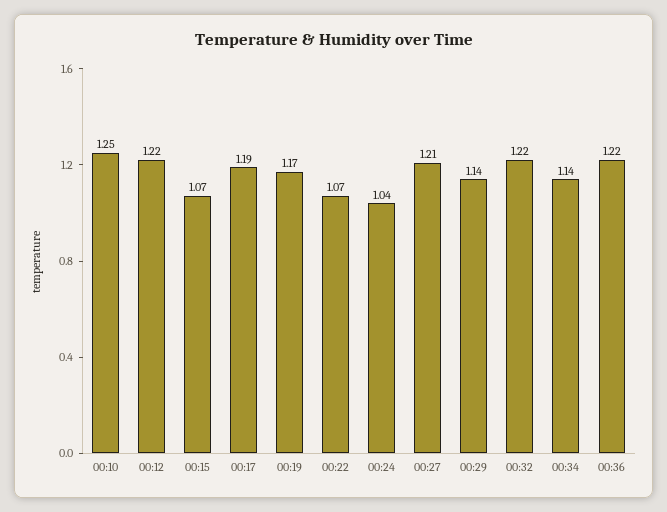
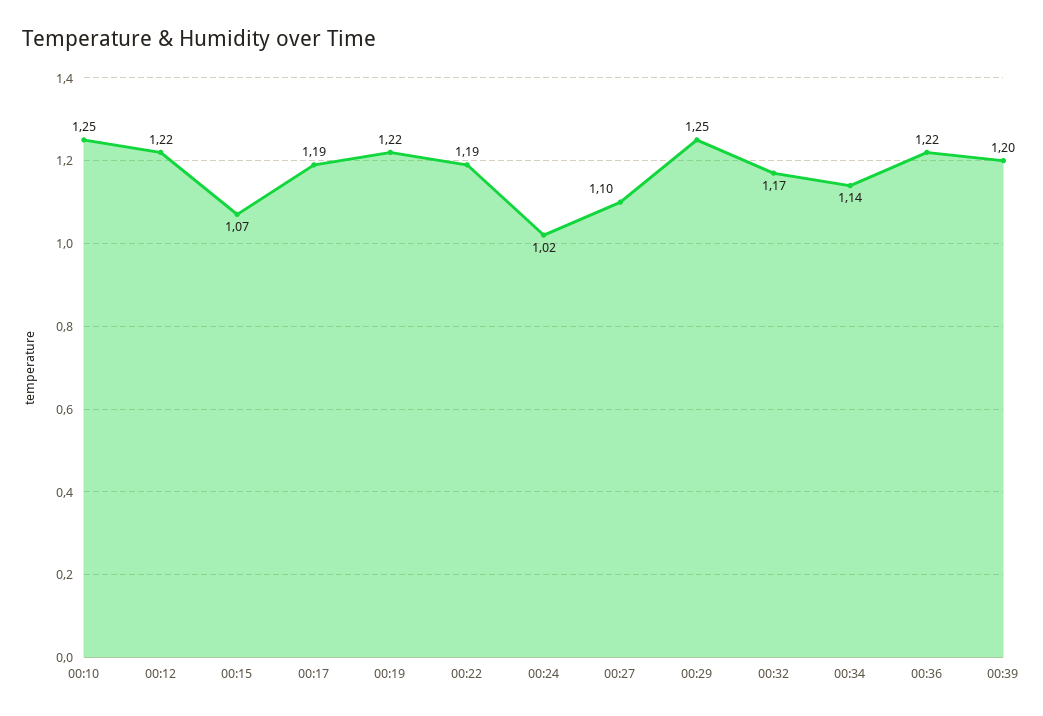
00:19: 1.17 -> 1.22
00:22: 1.07 -> 1.19
00:24: 1.04 -> 1.02
00:27: 1.21 -> 1.1
00:29: 1.14 -> 1.25
00:32: 1.22 -> 1.17
00:39: none -> 1.2

